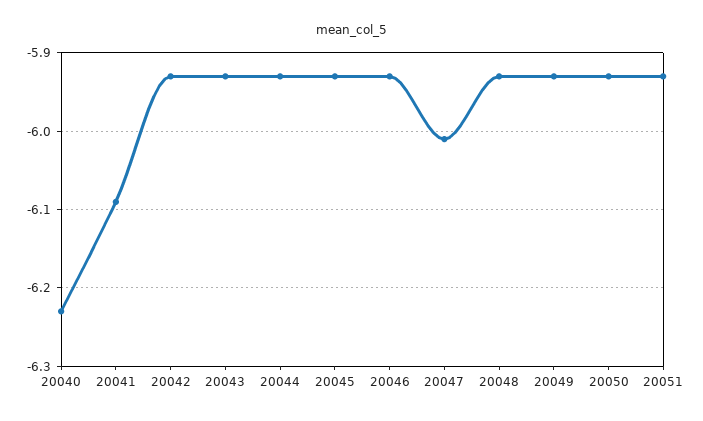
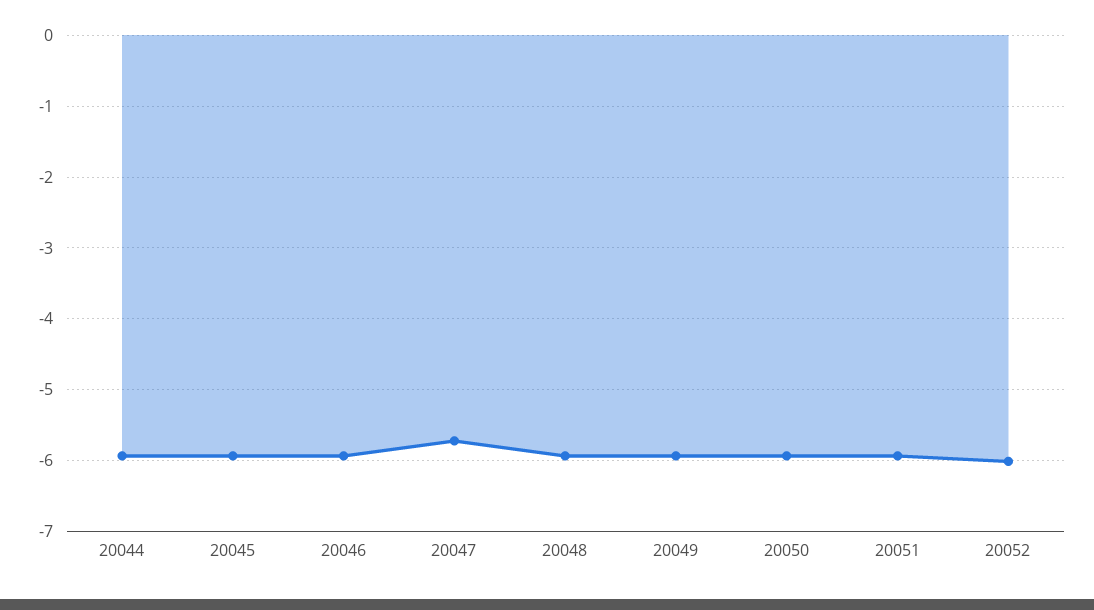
20040: -6.23 -> none
20041: -6.09 -> none
20042: -5.93 -> none
20043: -5.93 -> none
20047: -6.01 -> -5.7
20052: none -> -6

